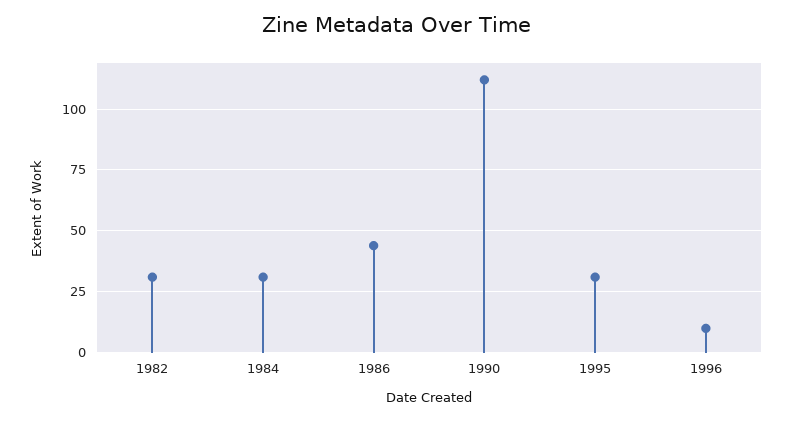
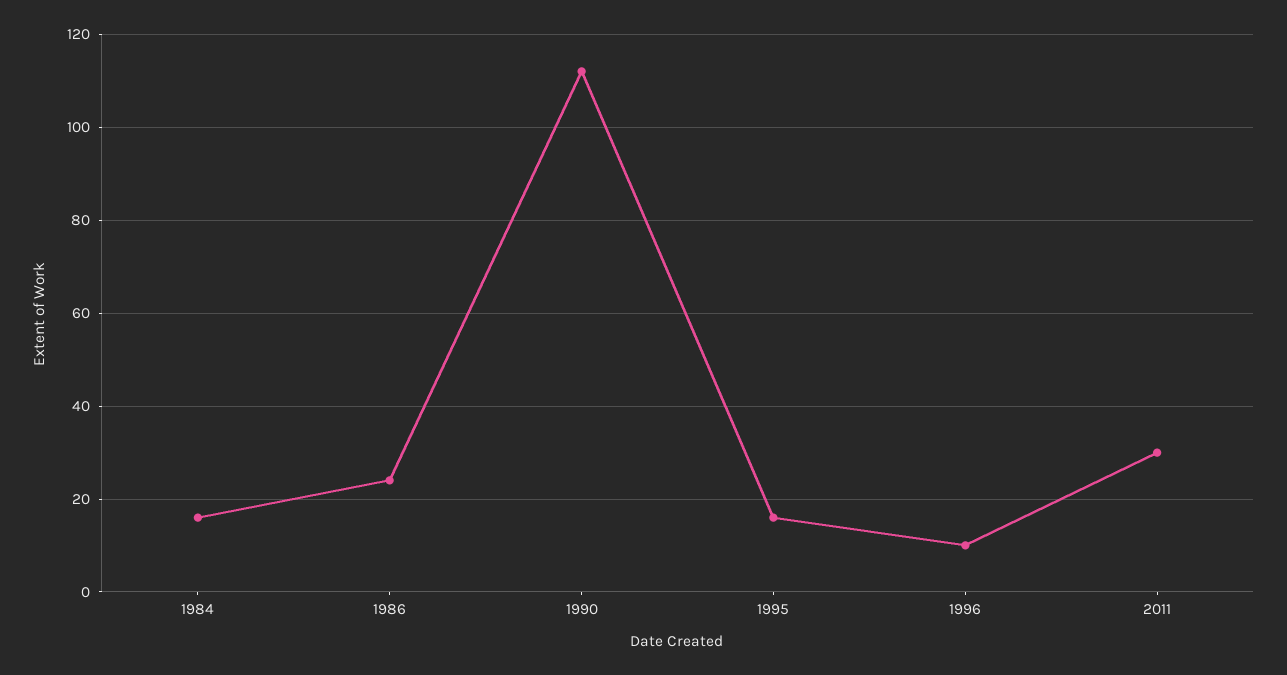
1982: 30 -> none
1984: 30 -> 15
1986: 45 -> 25
1995: 30 -> 15
2011: none -> 30

